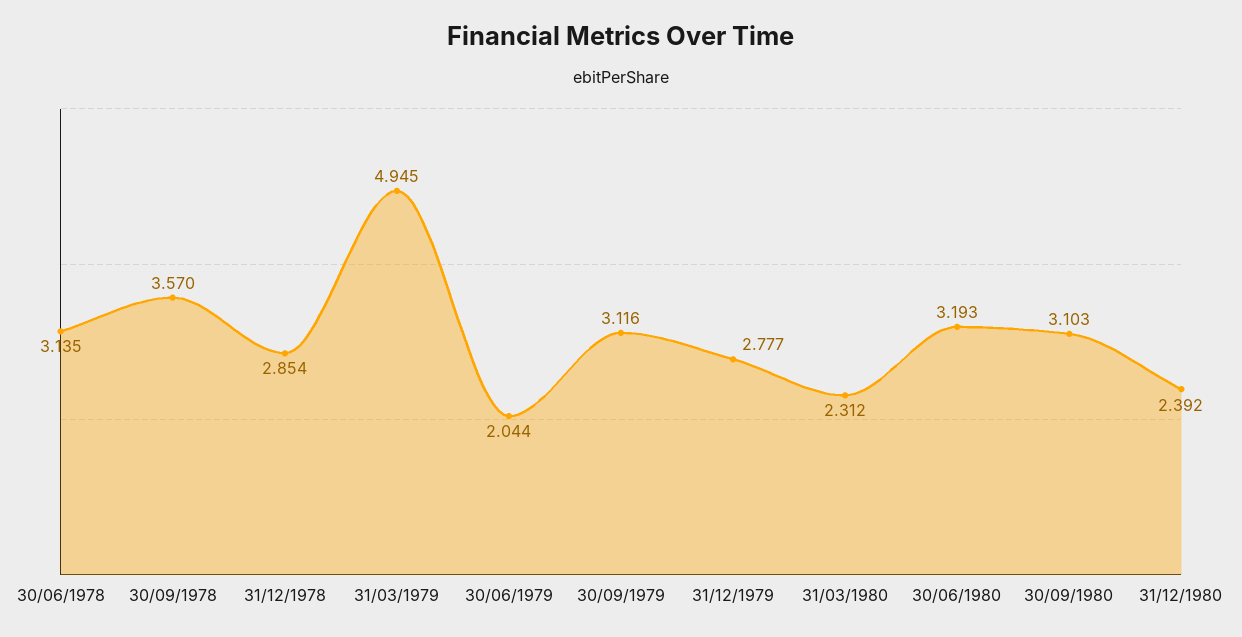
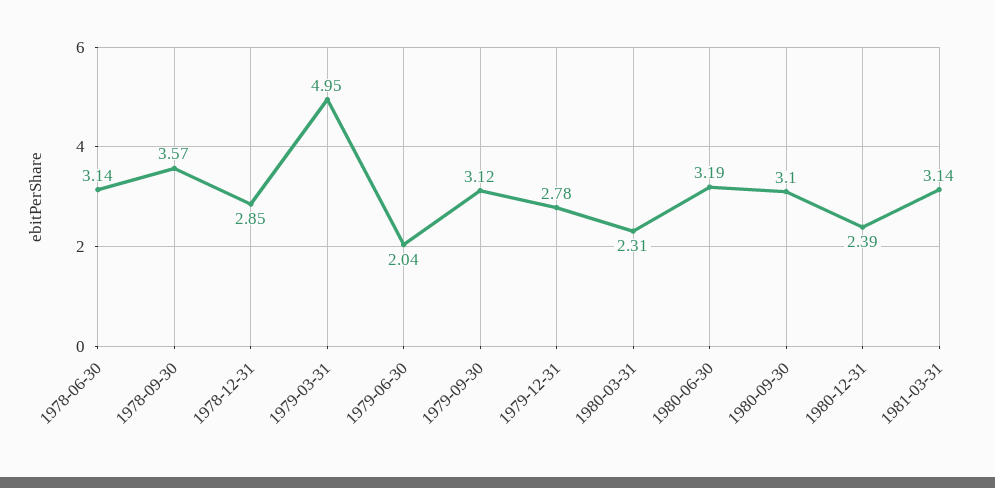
1981-03-31: none -> 3.14

